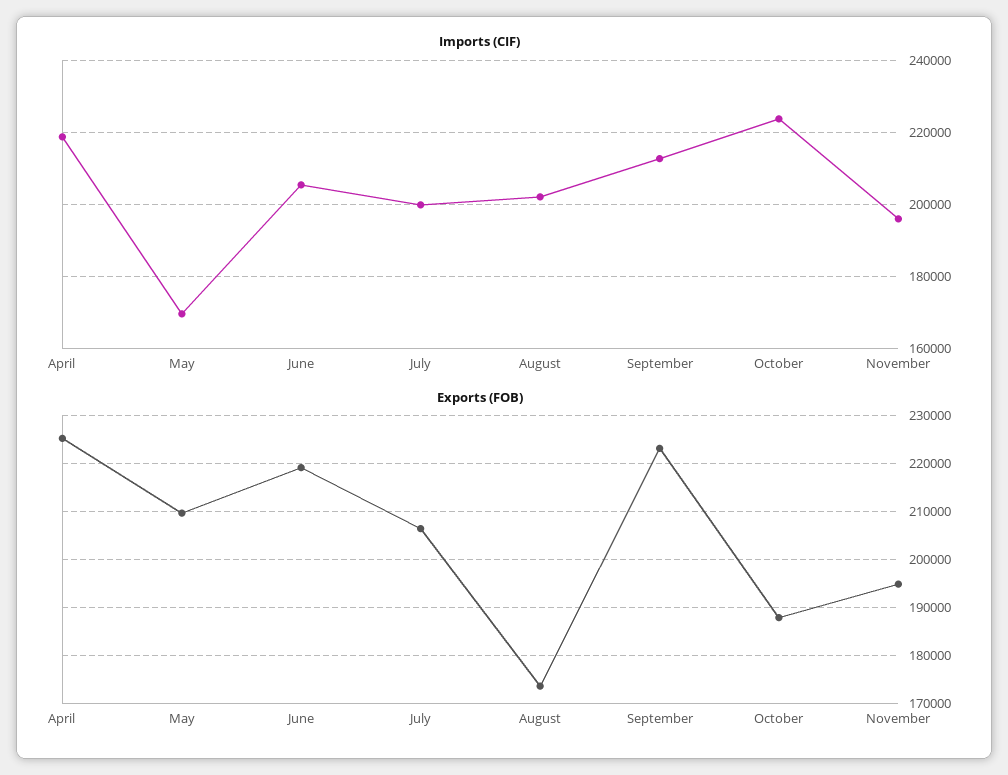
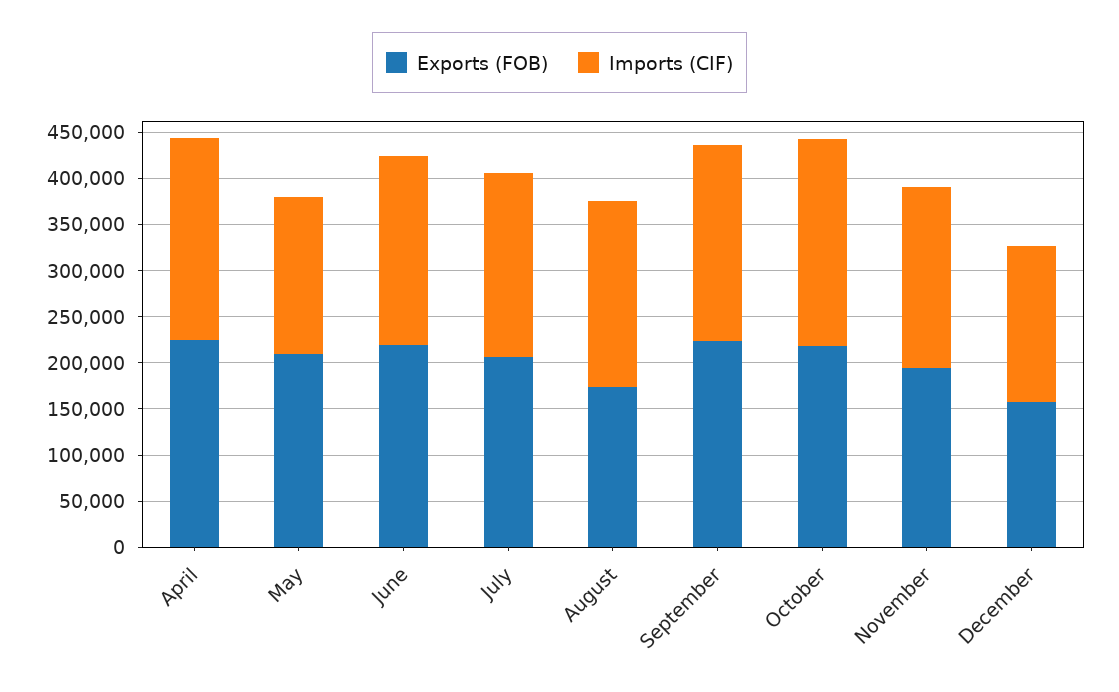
Exports (FOB), October: 188000 -> 220000
Exports (FOB), December: none -> 160000
Imports (CIF), December: none -> 170000

